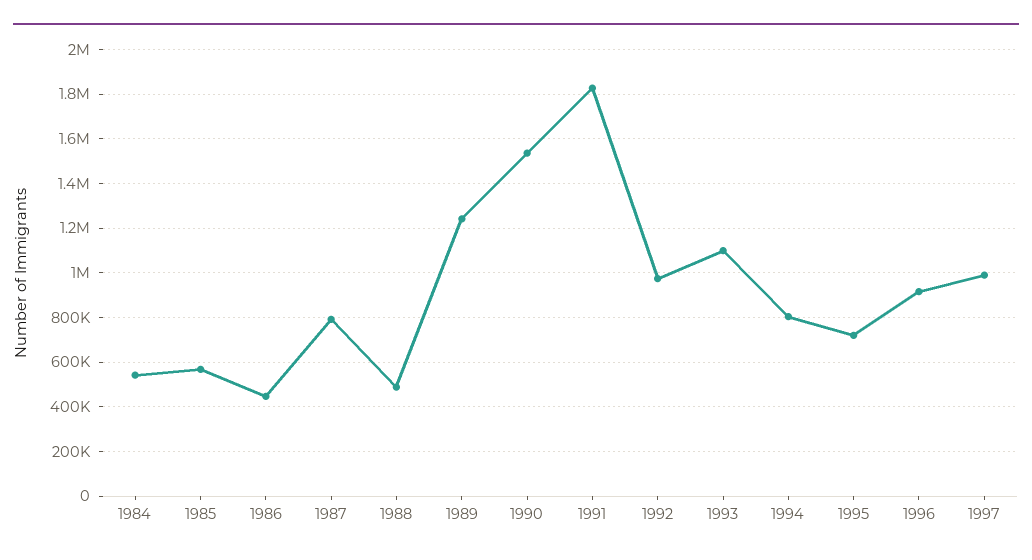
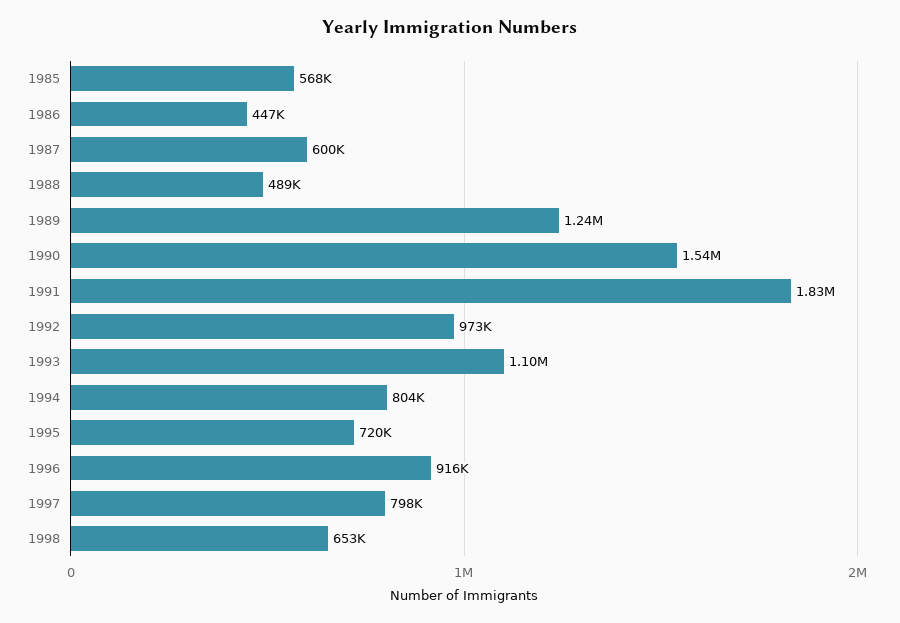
1984: 550000 -> none
1987: 800000 -> 600000
1997: 1000000 -> 798000
1998: none -> 653000

